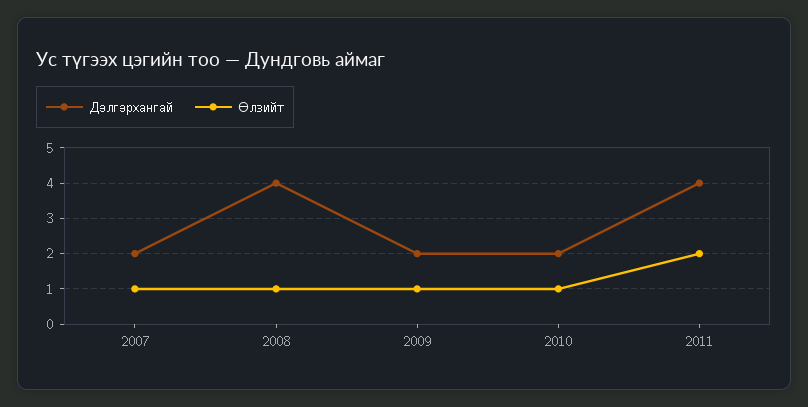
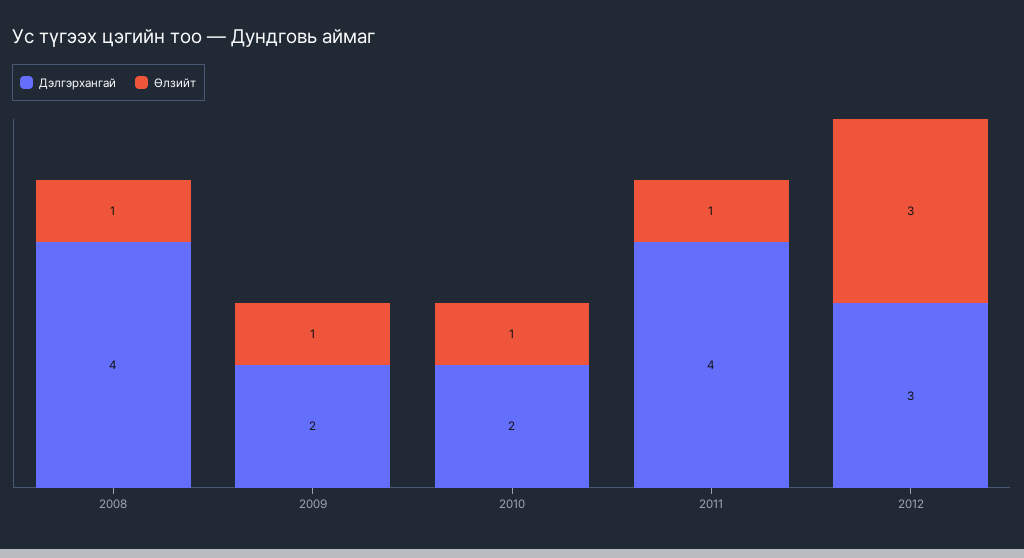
Дэлгэрхангай, 2007: 2 -> none
Өлзийт, 2007: 1 -> none
Өлзийт, 2011: 2 -> 1
Дэлгэрхангай, 2012: none -> 3
Өлзийт, 2012: none -> 3

